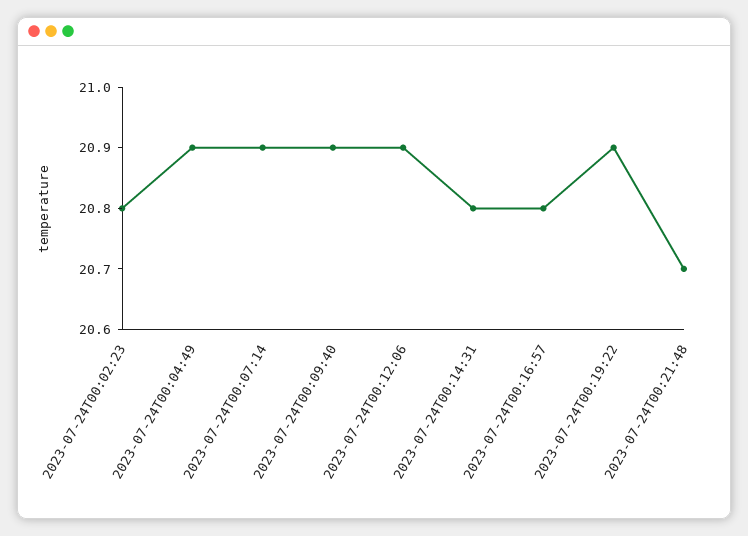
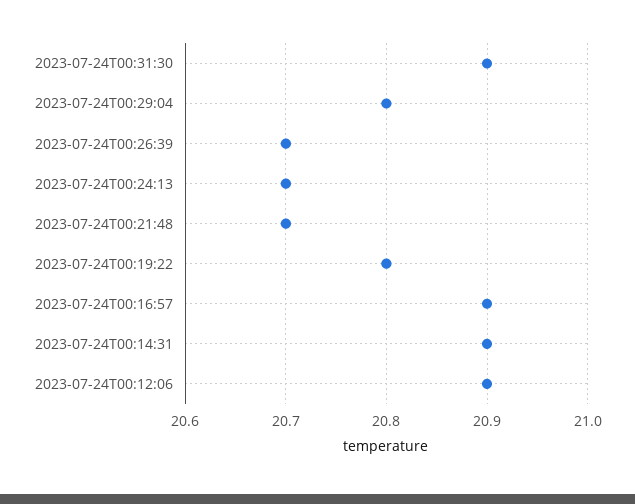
2023-07-24T00:02:23: 20.8 -> none
2023-07-24T00:04:49: 20.9 -> none
2023-07-24T00:07:14: 20.9 -> none
2023-07-24T00:09:40: 20.9 -> none
2023-07-24T00:14:31: 20.8 -> 20.9
2023-07-24T00:16:57: 20.8 -> 20.9
2023-07-24T00:19:22: 20.9 -> 20.8
2023-07-24T00:31:30: none -> 20.9
2023-07-24T00:29:04: none -> 20.8
2023-07-24T00:26:39: none -> 20.7
2023-07-24T00:24:13: none -> 20.7

